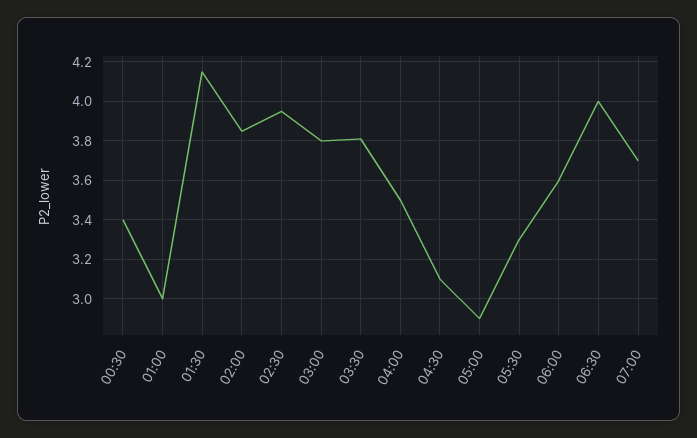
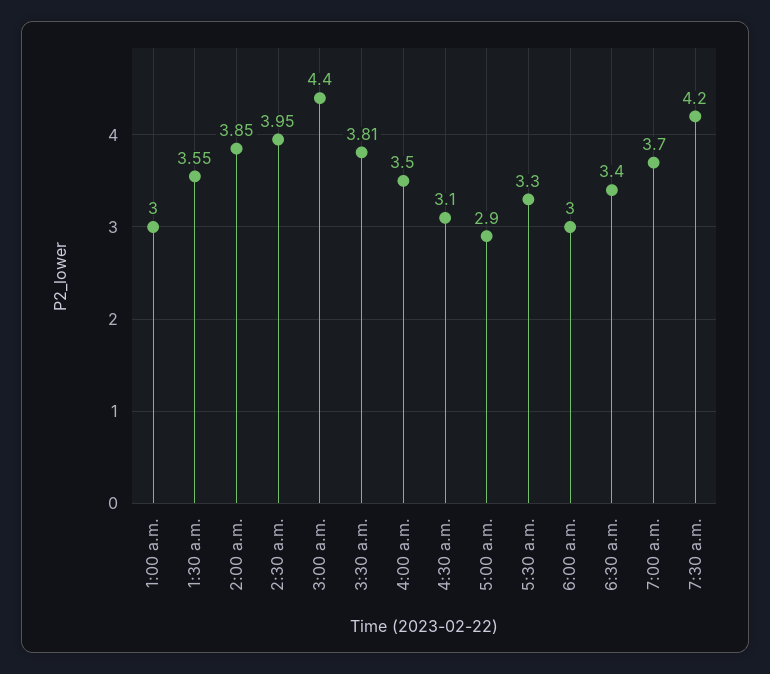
00:30: 3.4 -> none
01:30: 4.15 -> 3.55
03:00: 3.8 -> 4.4
06:00: 3.6 -> 3
06:30: 4 -> 3.4
7:30 a.m.: none -> 4.2

